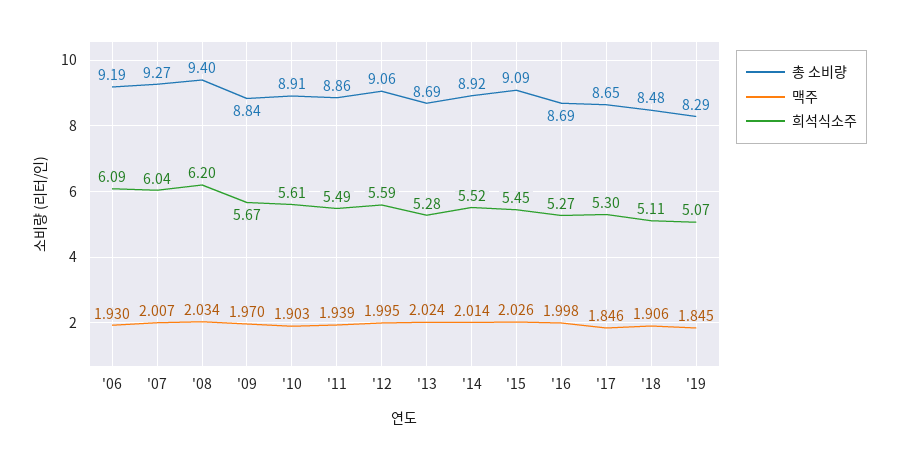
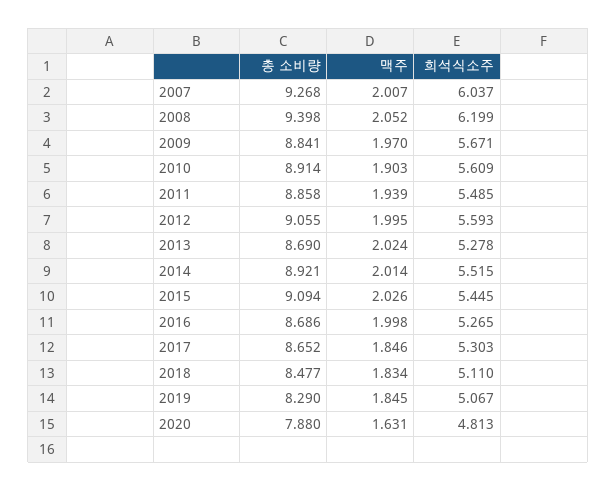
총 소비량, '06: 9.19 -> none
맥주, '06: 1.93 -> none
희석식소주, '06: 6.09 -> none
맥주, '08: 2.034 -> 2.052
맥주, '18: 1.906 -> 1.834
총 소비량, 2020: none -> 7.88
맥주, 2020: none -> 1.631
희석식소주, 2020: none -> 4.813

